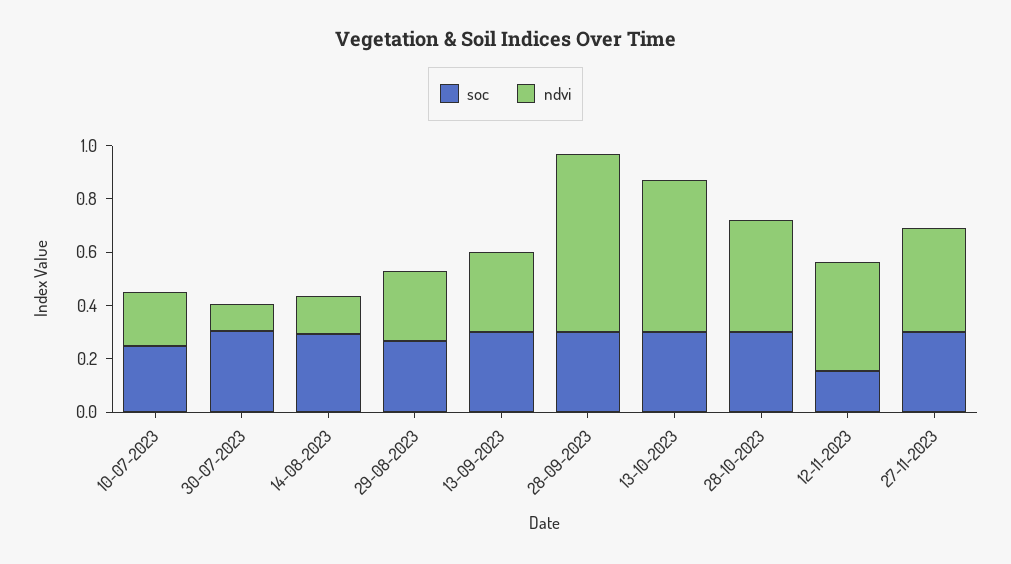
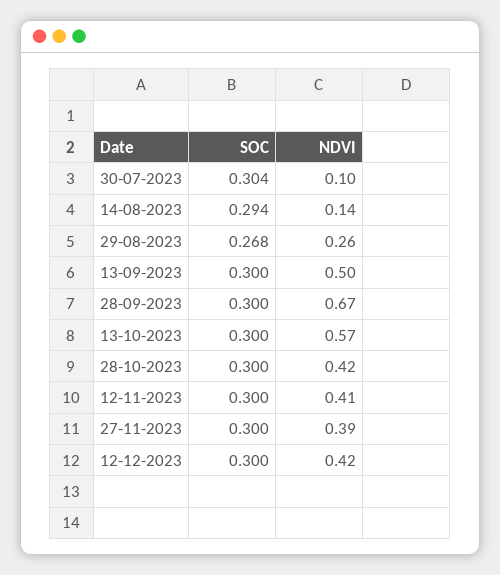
soc, 10-07-2023: 0.25 -> none
ndvi, 10-07-2023: 0.2 -> none
ndvi, 13-09-2023: 0.3 -> 0.5
soc, 12-11-2023: 0.15 -> 0.3
soc, 12-12-2023: none -> 0.3
ndvi, 12-12-2023: none -> 0.42

